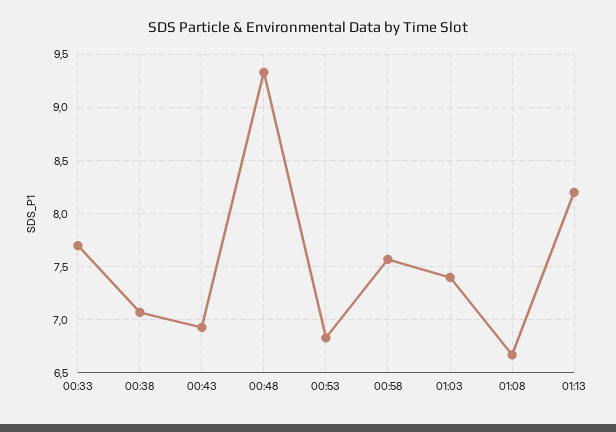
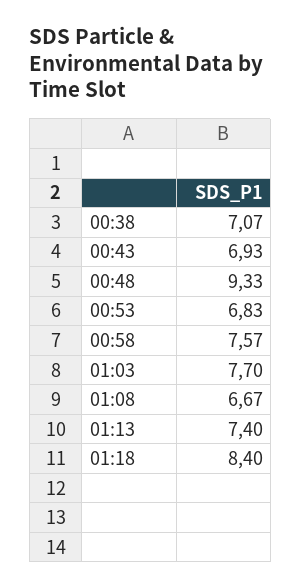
00:33: 7.7 -> none
01:03: 7.4 -> 7.7
01:13: 8.2 -> 7.4
01:18: none -> 8.4

